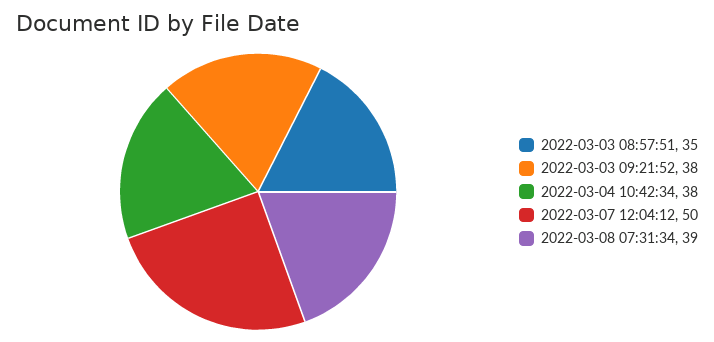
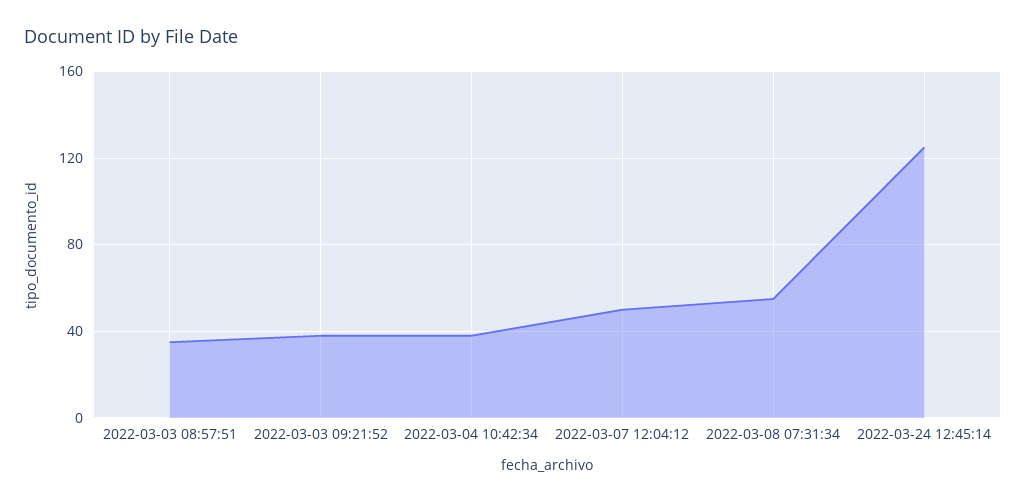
2022-03-08 07:31:34: 39 -> 55
2022-03-24 12:45:14: none -> 125

